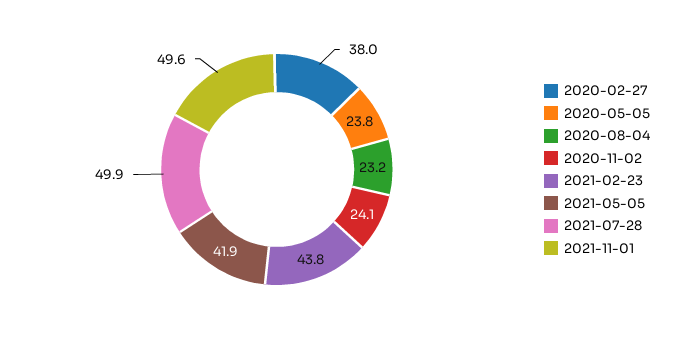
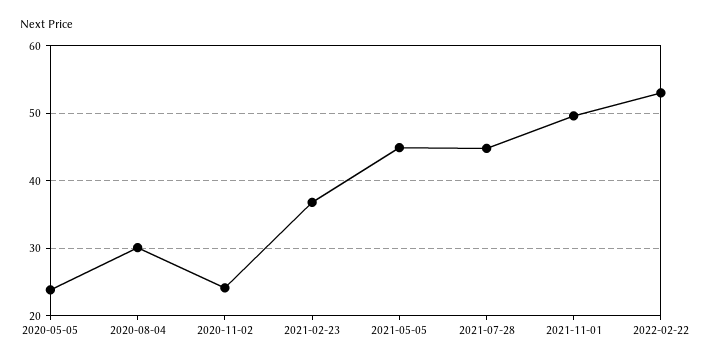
2020-02-27: 38 -> none
2020-08-04: 23.2 -> 30
2021-02-23: 43.8 -> 37
2021-05-05: 41.9 -> 45
2021-07-28: 49.9 -> 45
2022-02-22: none -> 53

